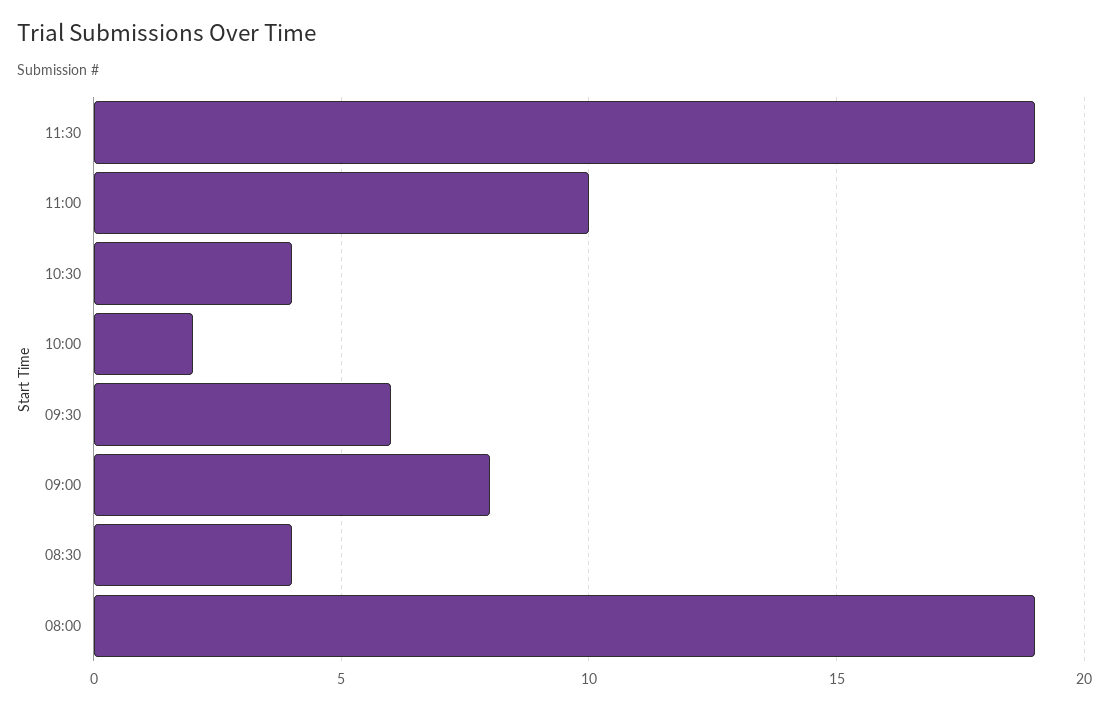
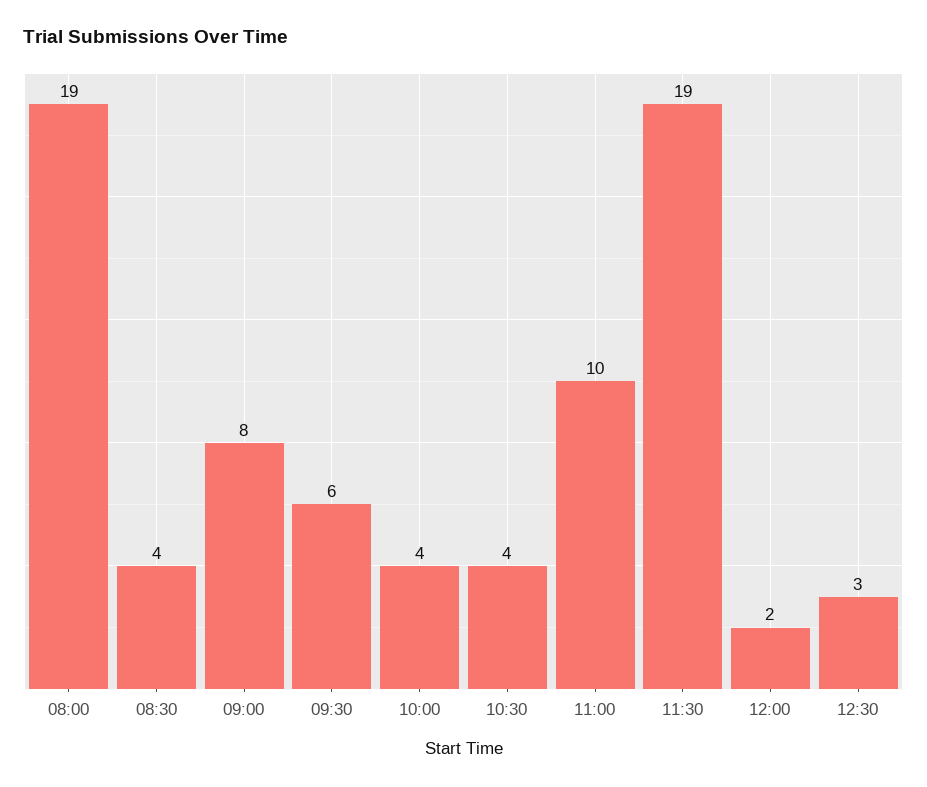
10:00: 2 -> 4
12:00: none -> 2
12:30: none -> 3

